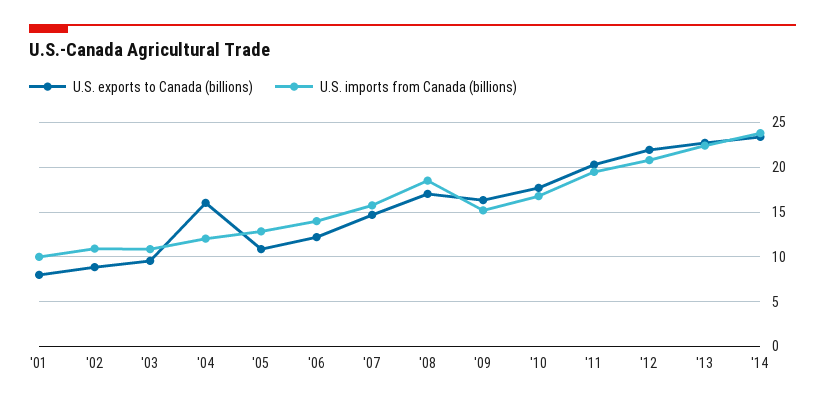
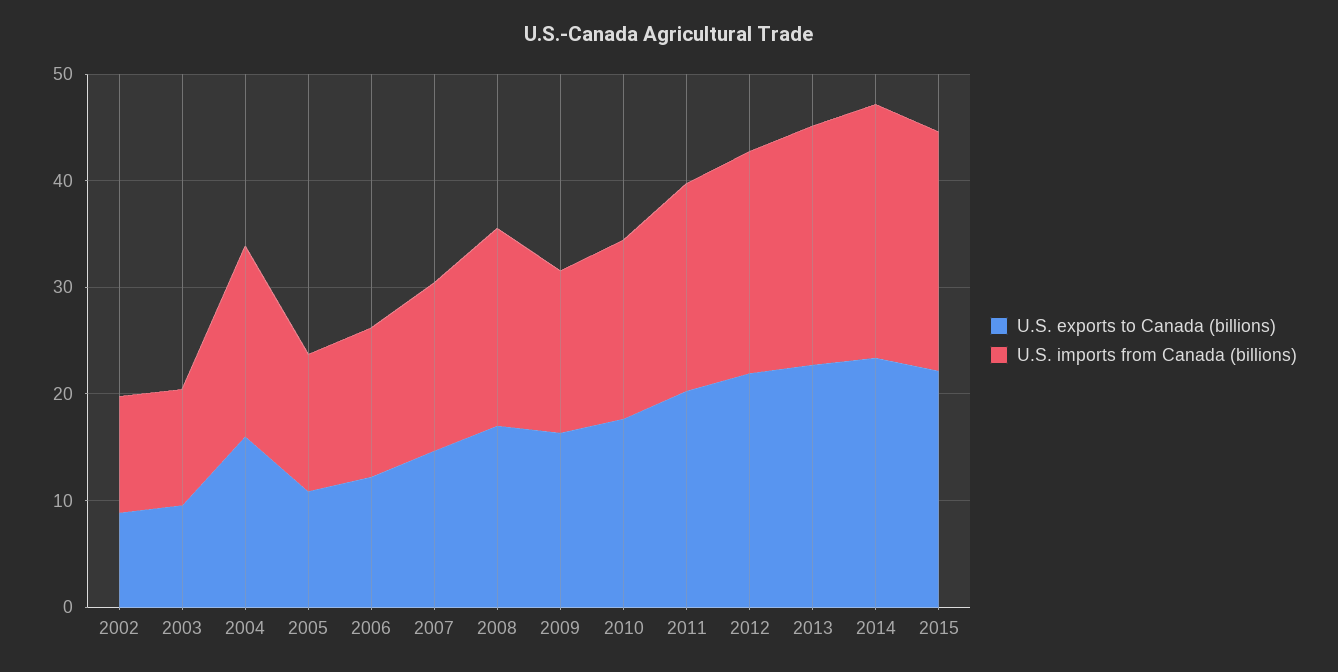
U.S. exports to Canada (billions), '01: 8 -> none
U.S. imports from Canada (billions), '01: 10 -> none
U.S. imports from Canada (billions), '04: 12 -> 18
U.S. exports to Canada (billions), 2015: none -> 22
U.S. imports from Canada (billions), 2015: none -> 22

